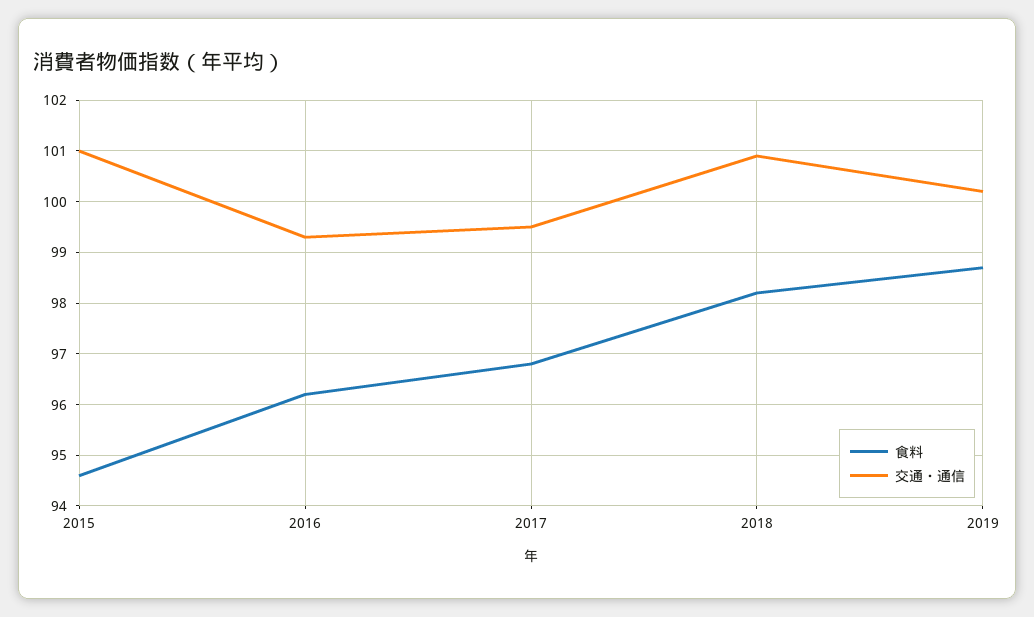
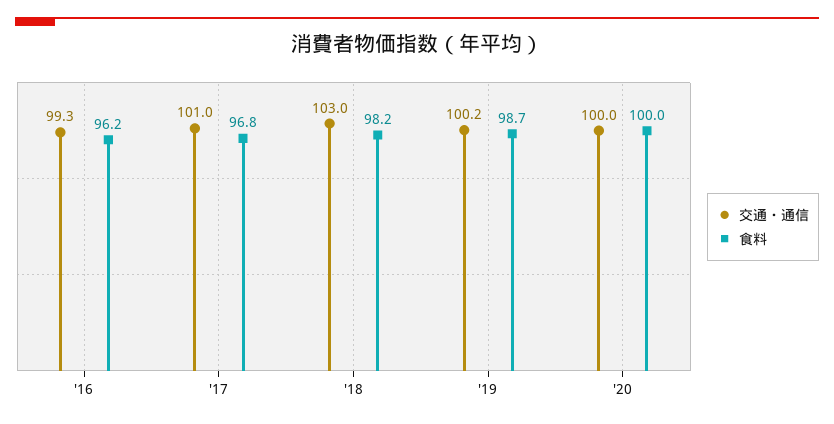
食料, 2015: 94.5 -> none
交通・通信, 2015: 101 -> none
交通・通信, 2017: 99.5 -> 101
交通・通信, 2018: 101 -> 103
交通・通信, '20: none -> 100
食料, '20: none -> 100

